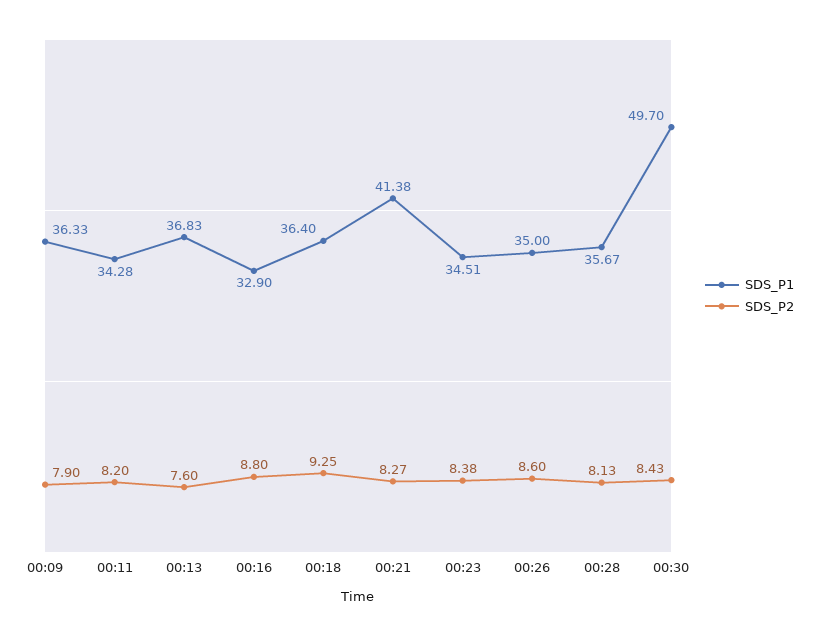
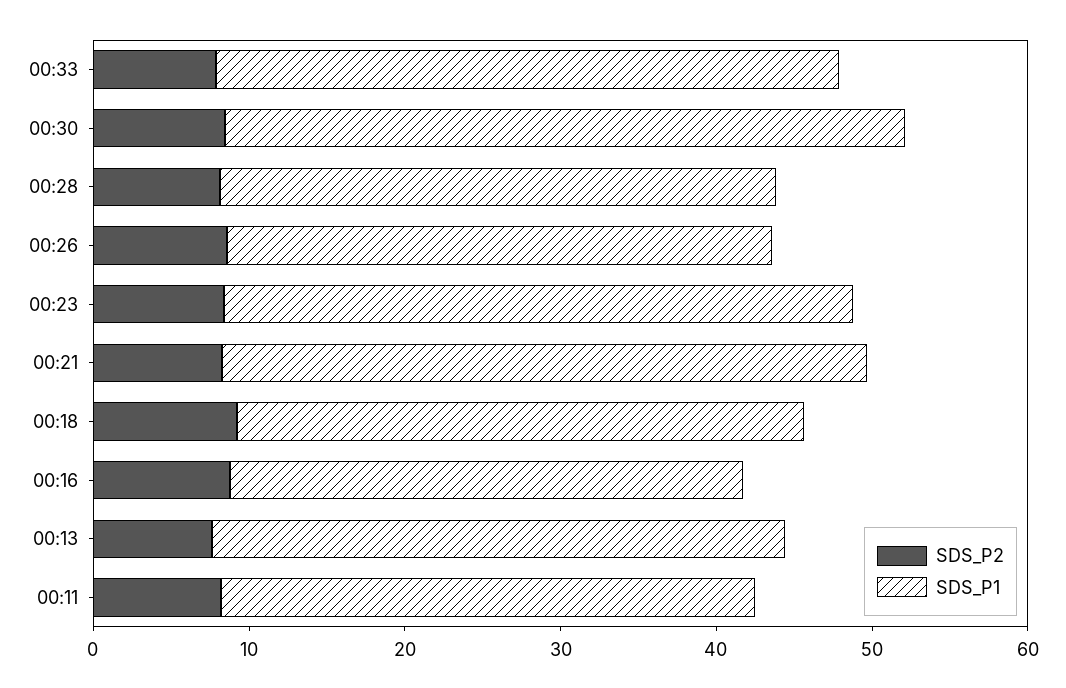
SDS_P1, 00:09: 36.33 -> none
SDS_P2, 00:09: 7.9 -> none
SDS_P1, 00:23: 34.51 -> 40
SDS_P1, 00:30: 49.7 -> 44
SDS_P2, 00:33: none -> 8
SDS_P1, 00:33: none -> 40

